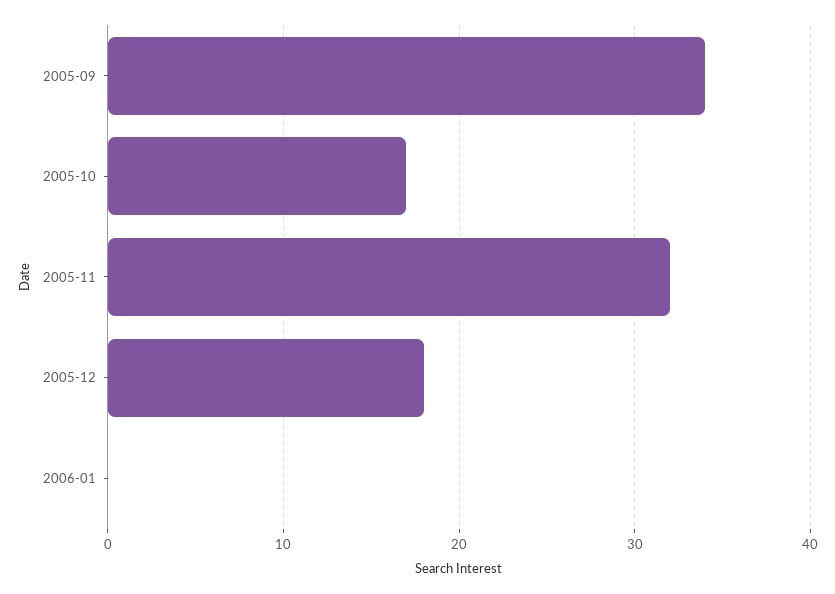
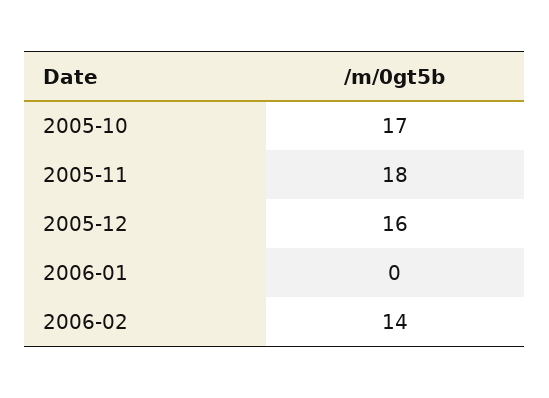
2005-09: 34 -> none
2005-11: 32 -> 18
2005-12: 18 -> 16
2006-02: none -> 14

